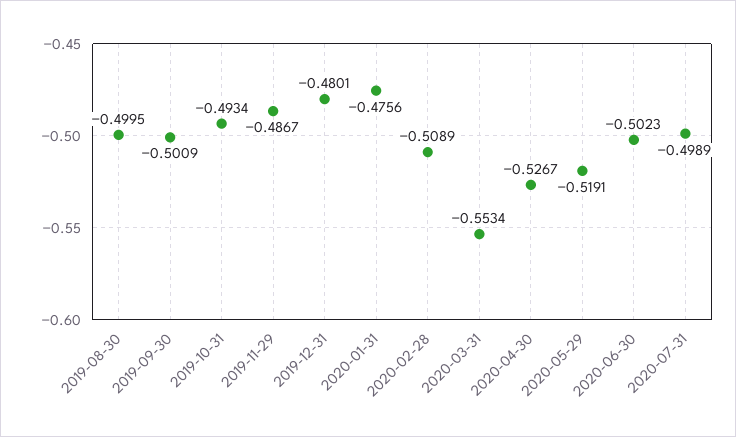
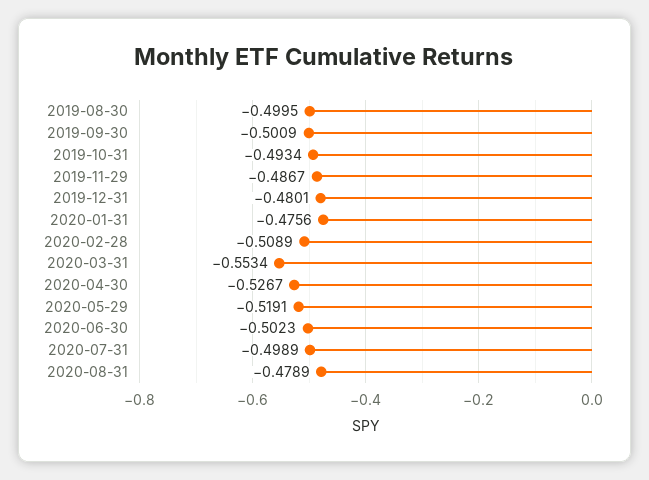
2020-08-31: none -> -0.4789

